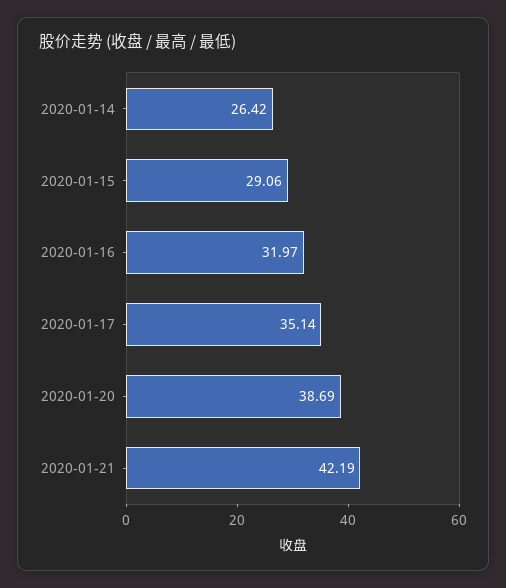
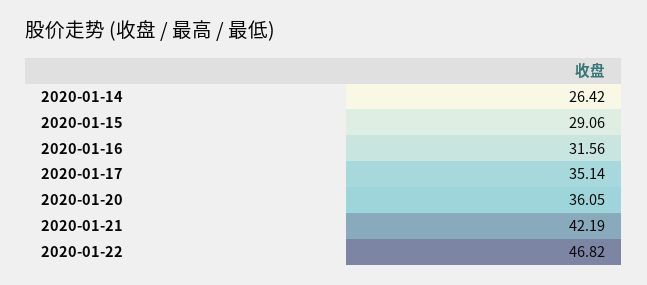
2020-01-16: 31.97 -> 31.56
2020-01-20: 38.69 -> 36.05
2020-01-22: none -> 46.82

